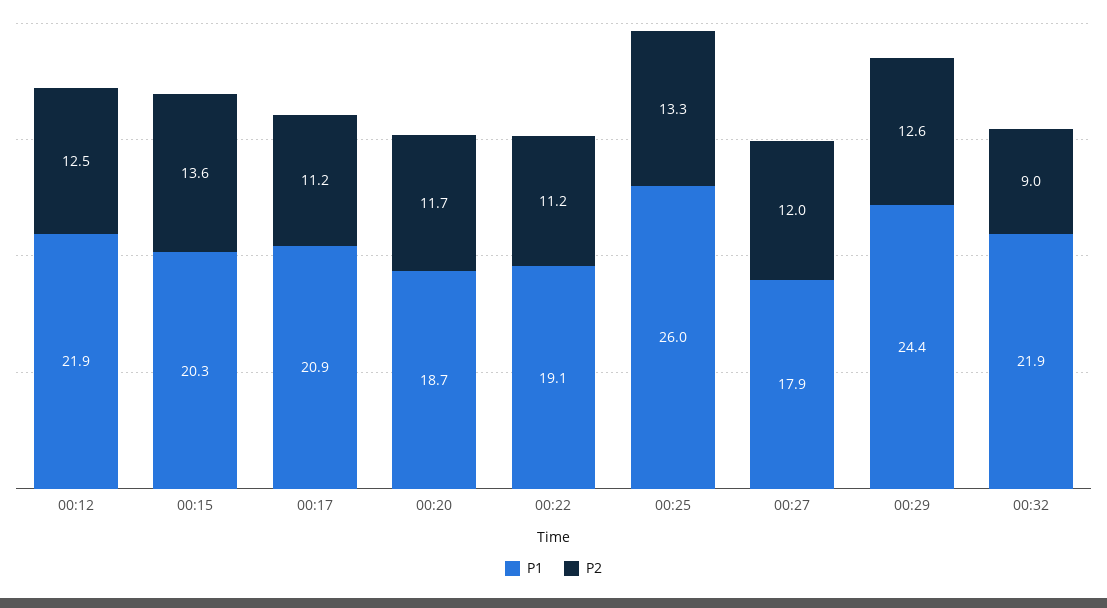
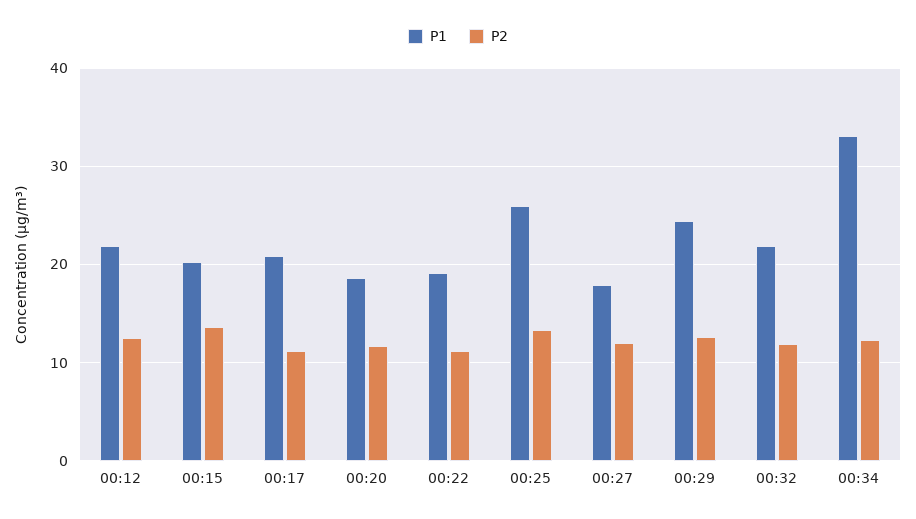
P2, 00:32: 9 -> 12
P1, 00:34: none -> 33
P2, 00:34: none -> 12

